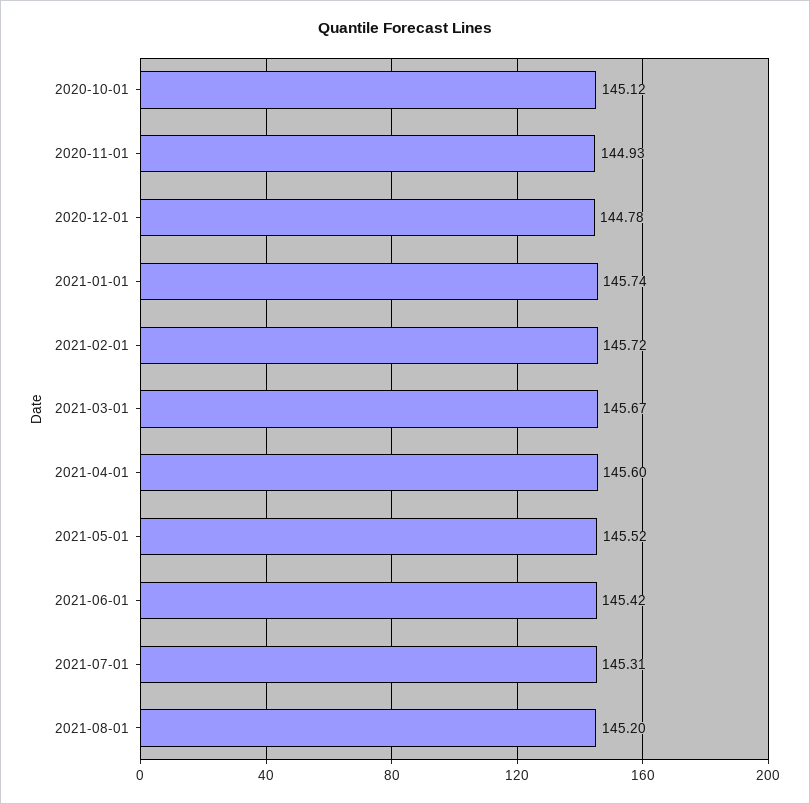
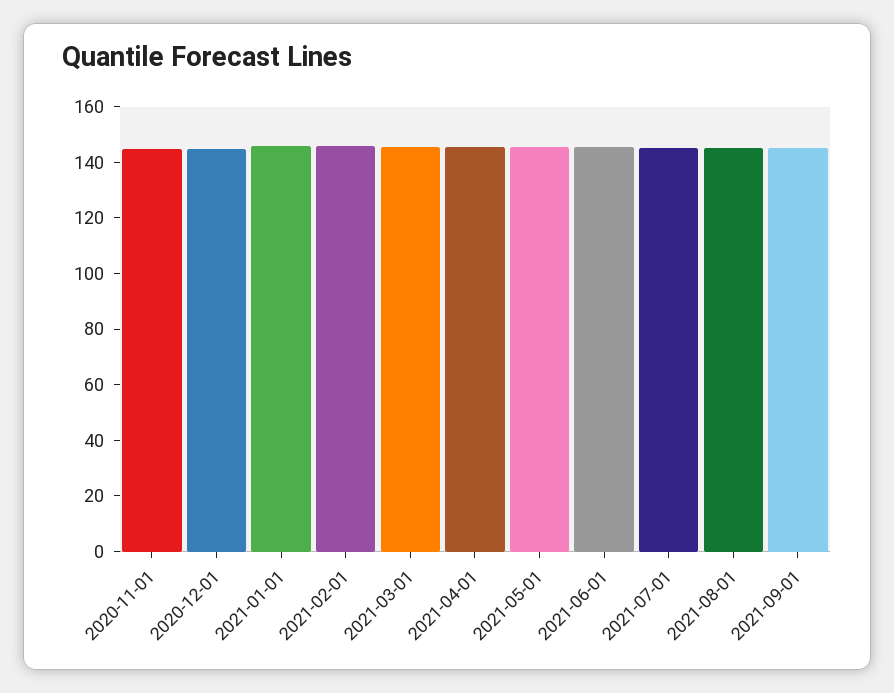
2020-10-01: 145.12 -> none
2021-09-01: none -> 145

